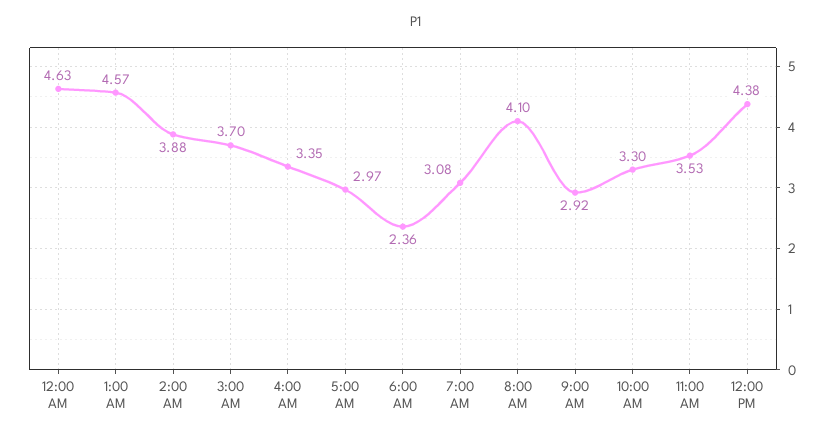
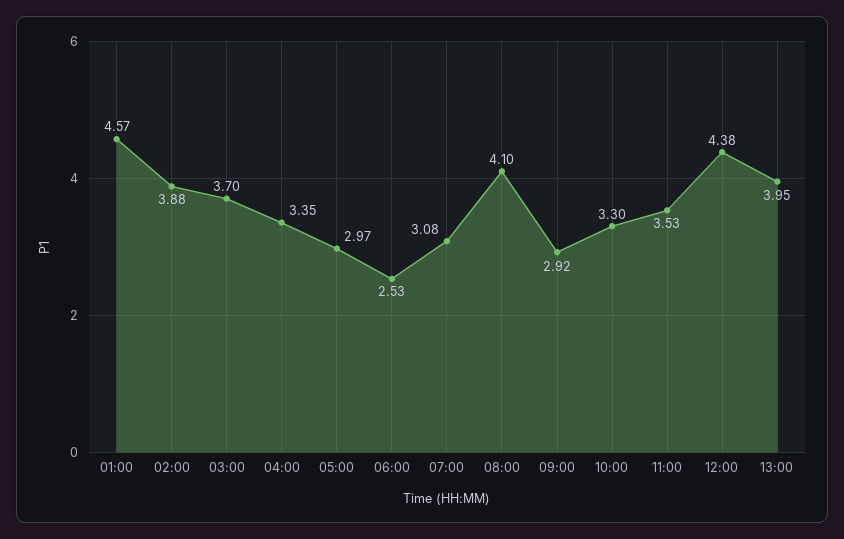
12:00 AM: 4.63 -> none
6:00 AM: 2.36 -> 2.53
13:00: none -> 3.95

